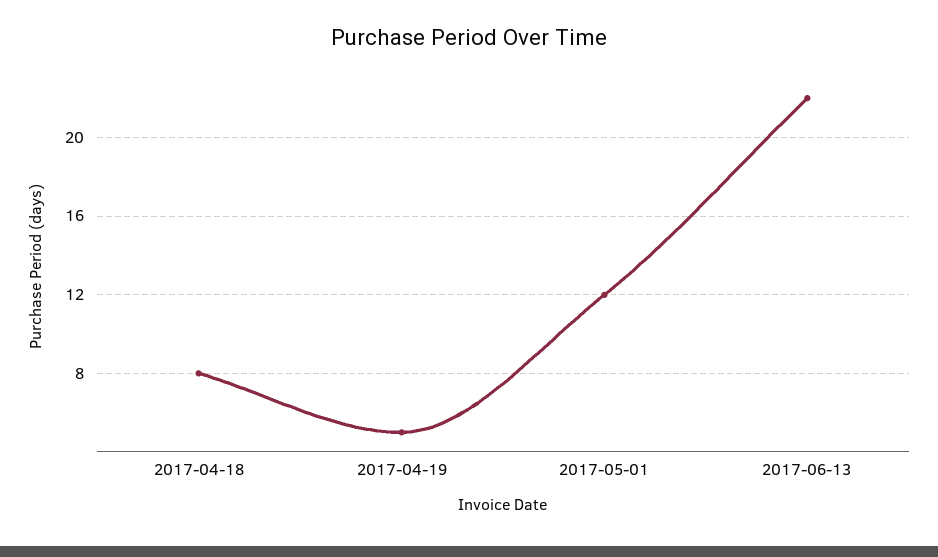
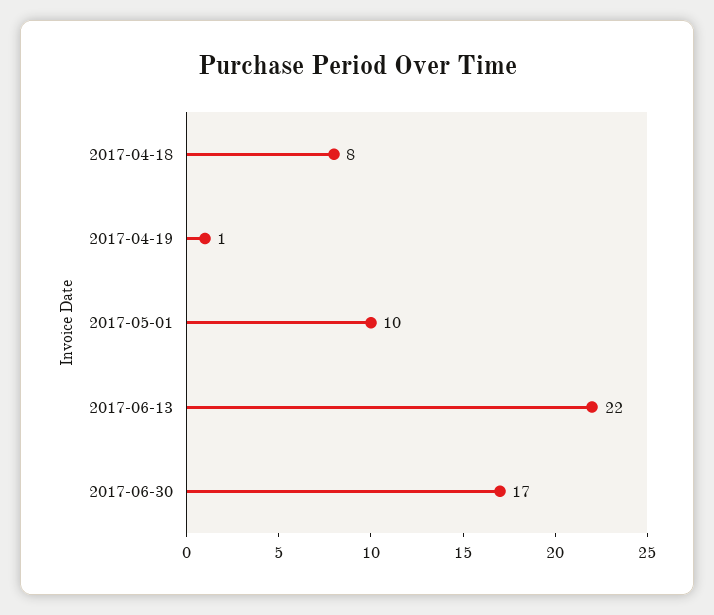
2017-04-19: 5 -> 1
2017-05-01: 12 -> 10
2017-06-30: none -> 17

